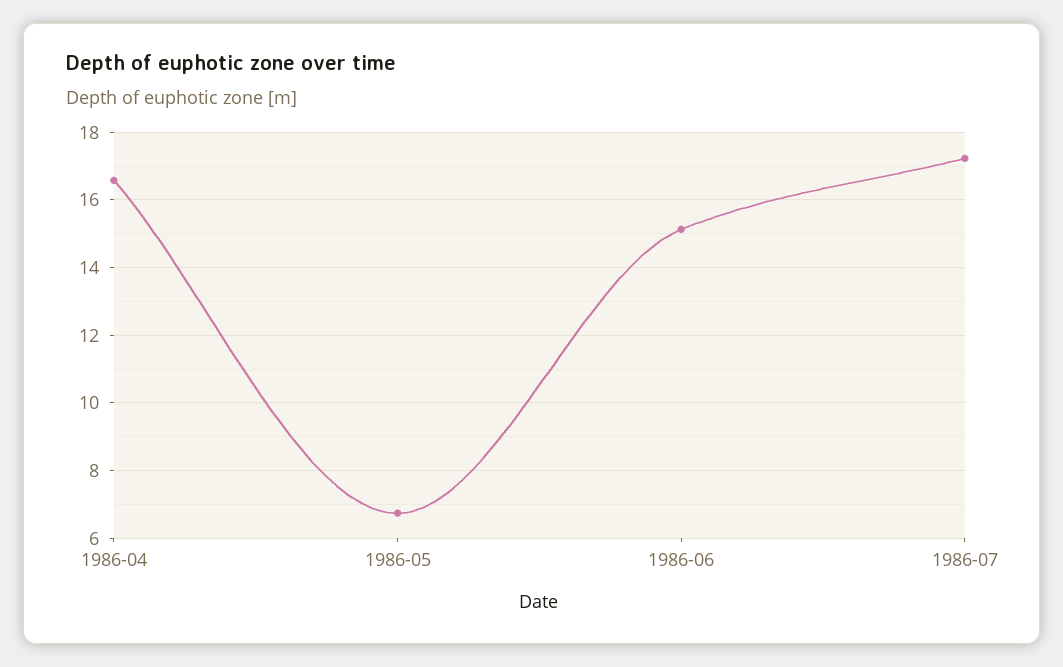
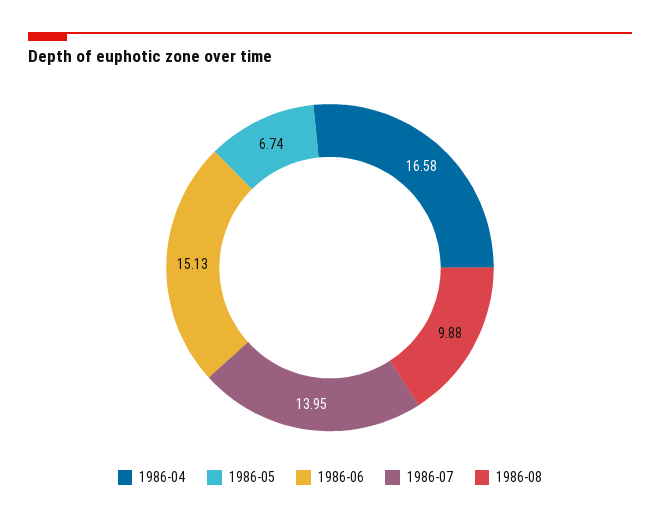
1986-07: 17.2 -> 13.95
1986-08: none -> 9.88

